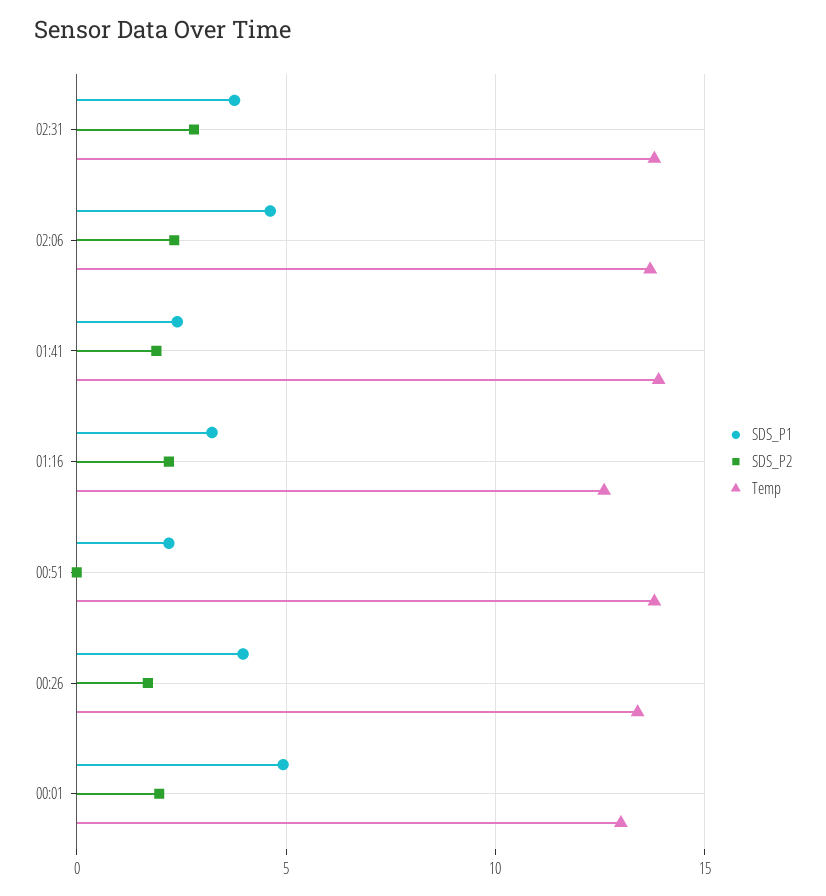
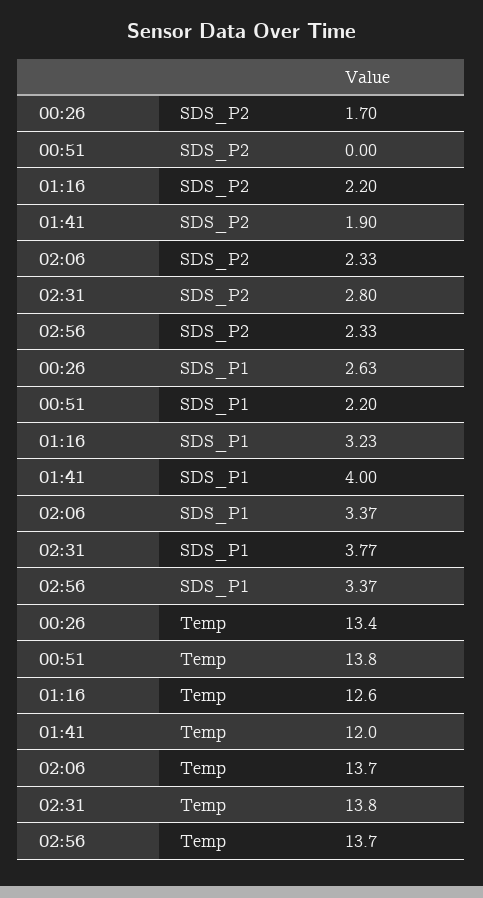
SDS_P1, 02:06: 4.5 -> 3.37
SDS_P1, 01:41: 2.5 -> 4
Temp, 01:41: 14 -> 12
SDS_P1, 00:26: 4 -> 2.63
SDS_P1, 00:01: 5 -> none
SDS_P2, 00:01: 2 -> none
Temp, 00:01: 13 -> none
SDS_P2, 02:56: none -> 2.33
SDS_P1, 02:56: none -> 3.37
Temp, 02:56: none -> 13.7

